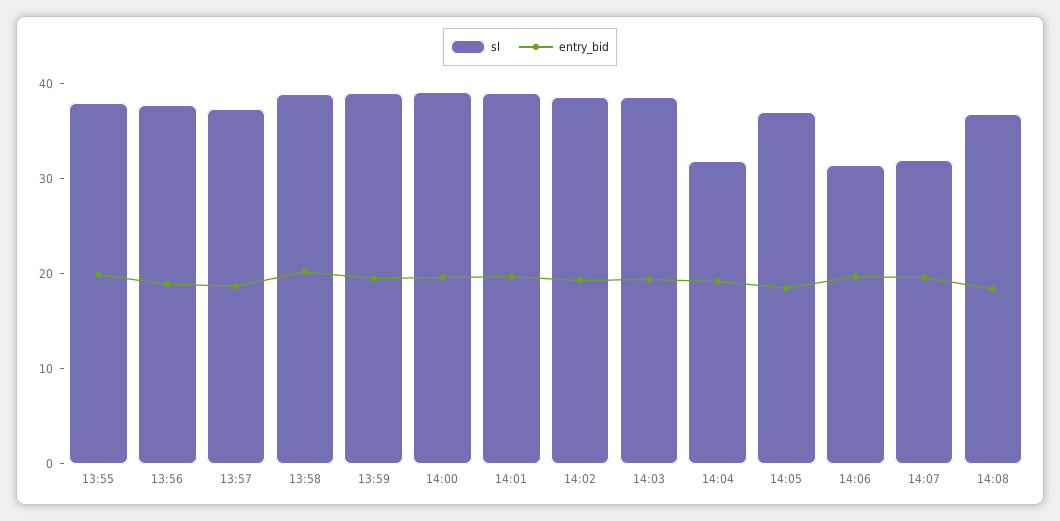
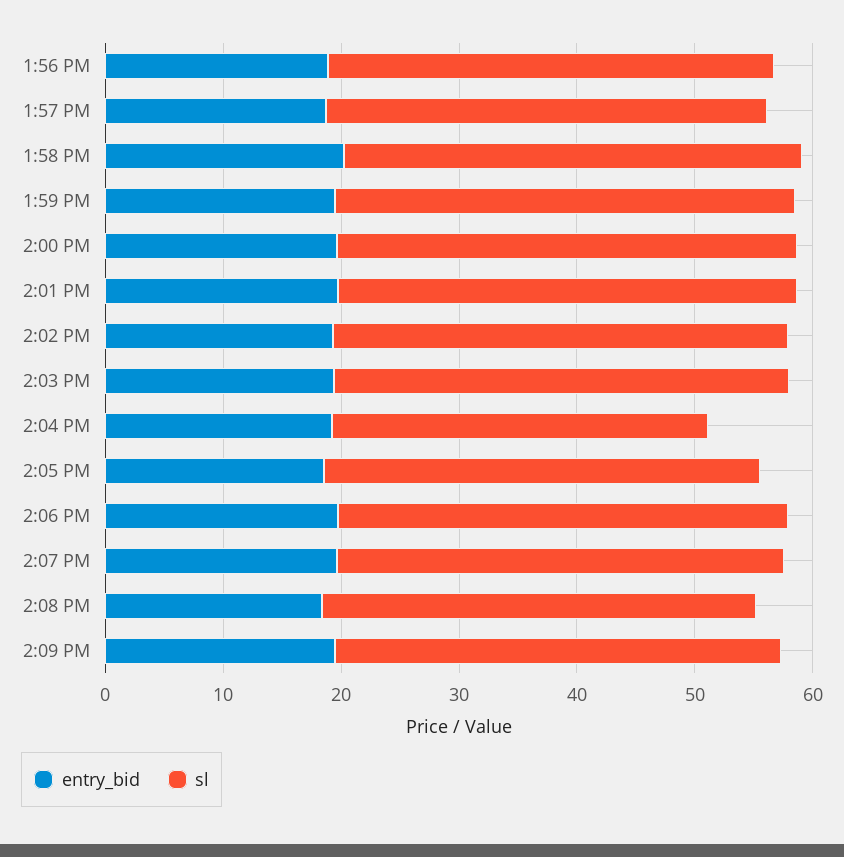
sl, 13:55: 38 -> none
entry_bid, 13:55: 20 -> none
sl, 14:06: 32 -> 38
sl, 14:07: 32 -> 38
entry_bid, 2:09 PM: none -> 20
sl, 2:09 PM: none -> 38

